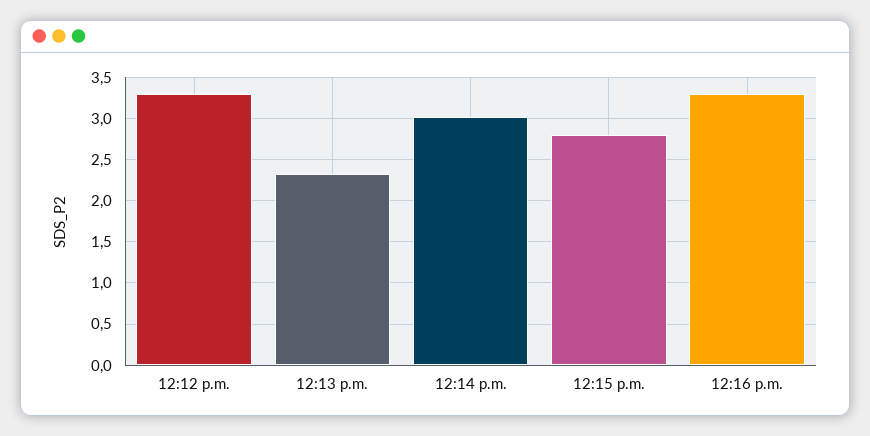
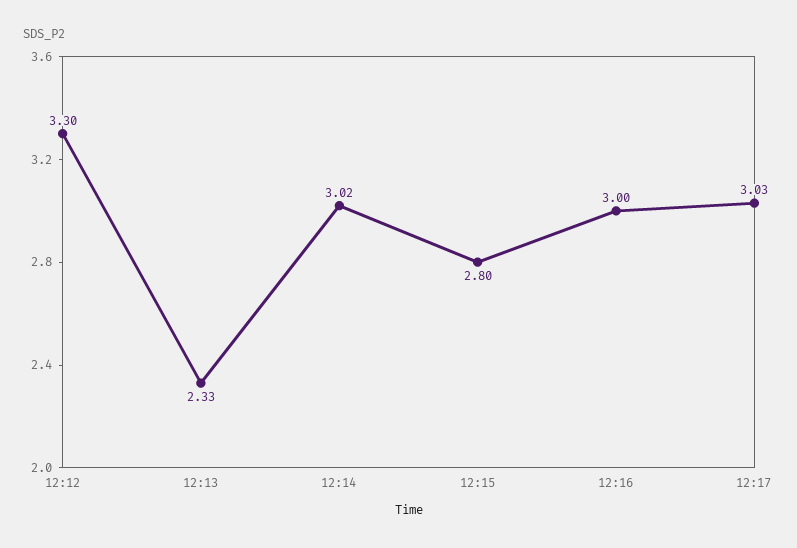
12:16 p.m.: 3.3 -> 3
12:17: none -> 3.03

